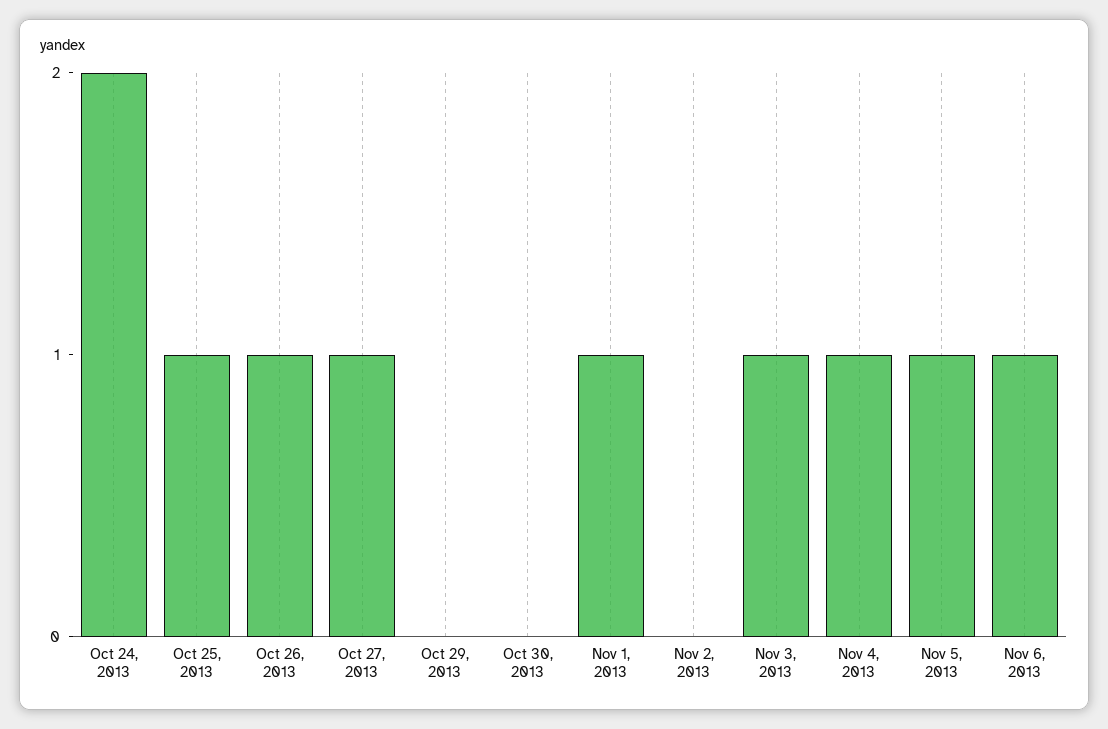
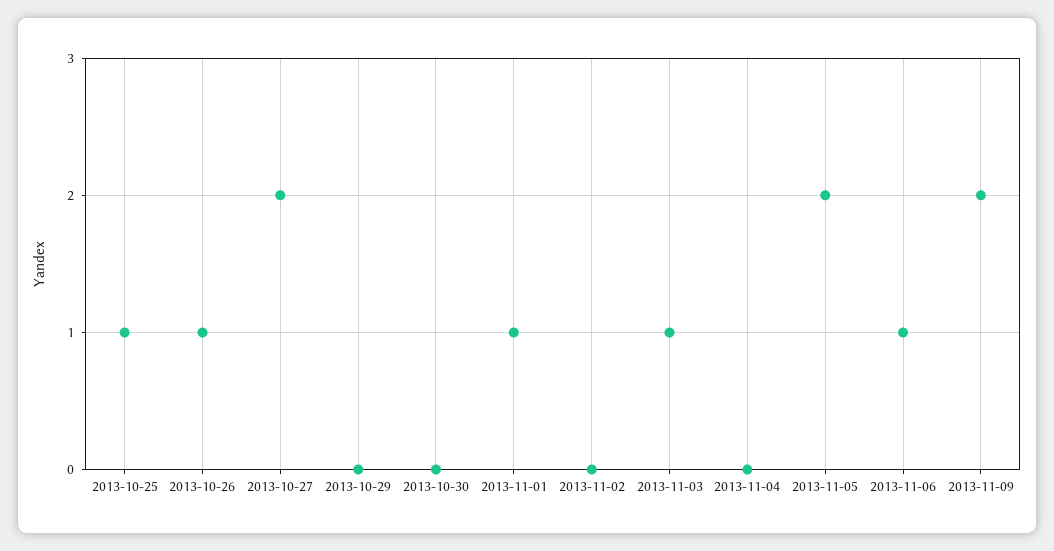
Oct 24, 2013: 2 -> none
Oct 27, 2013: 1 -> 2
Nov 4, 2013: 1 -> 0
Nov 5, 2013: 1 -> 2
2013-11-09: none -> 2

